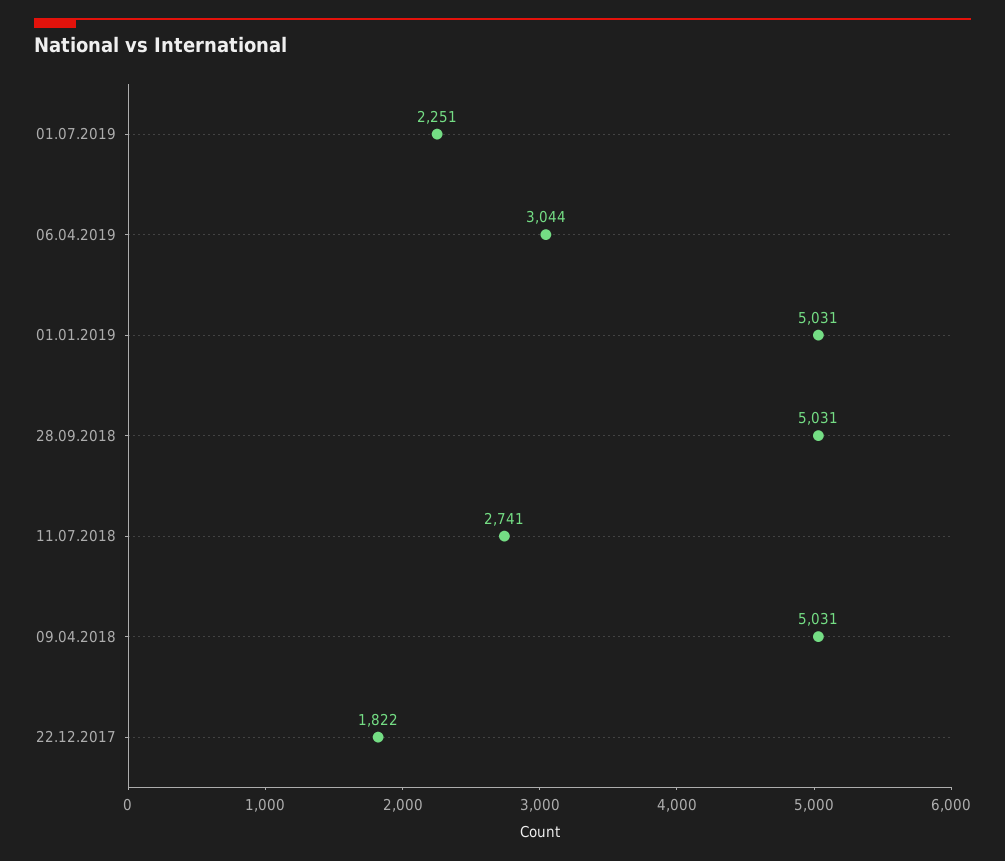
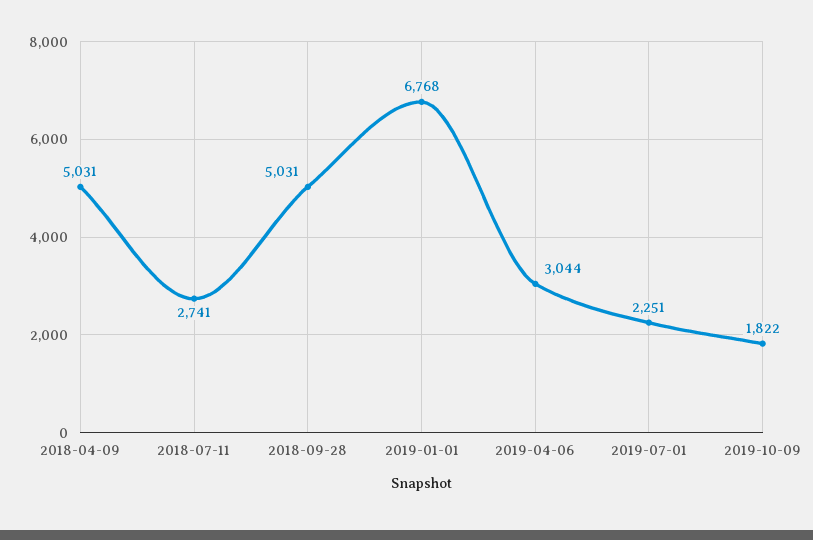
01.01.2019: 5031 -> 6768
22.12.2017: 1822 -> none
2019-10-09: none -> 1822

